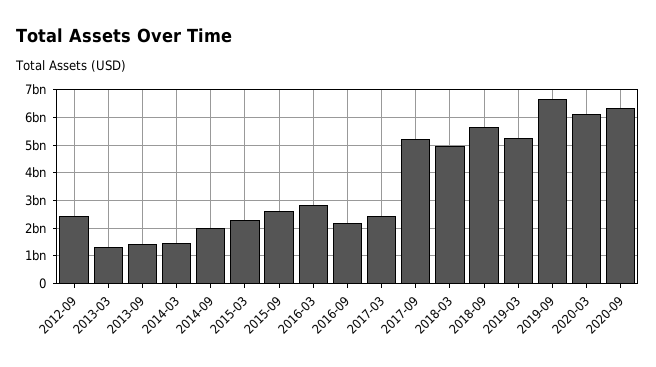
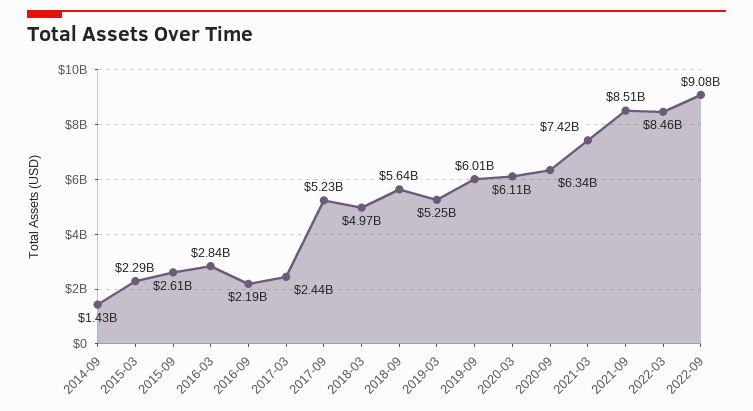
2012-09: 2500000000 -> none
2013-03: 1250000000 -> none
2013-09: 1500000000 -> none
2014-03: 1500000000 -> none
2014-09: 2000000000 -> 1430000000
2019-09: 6750000000 -> 6010000000
2021-03: none -> 7420000000
2021-09: none -> 8510000000
2022-03: none -> 8460000000
2022-09: none -> 9080000000

